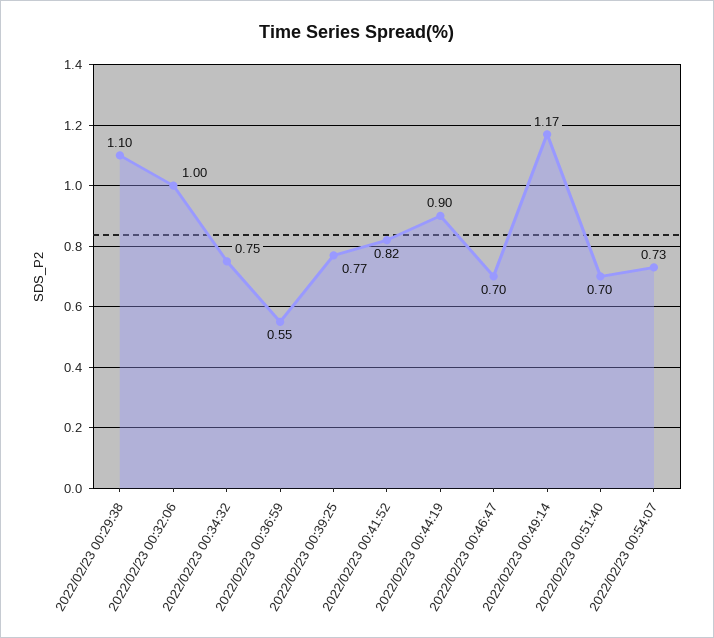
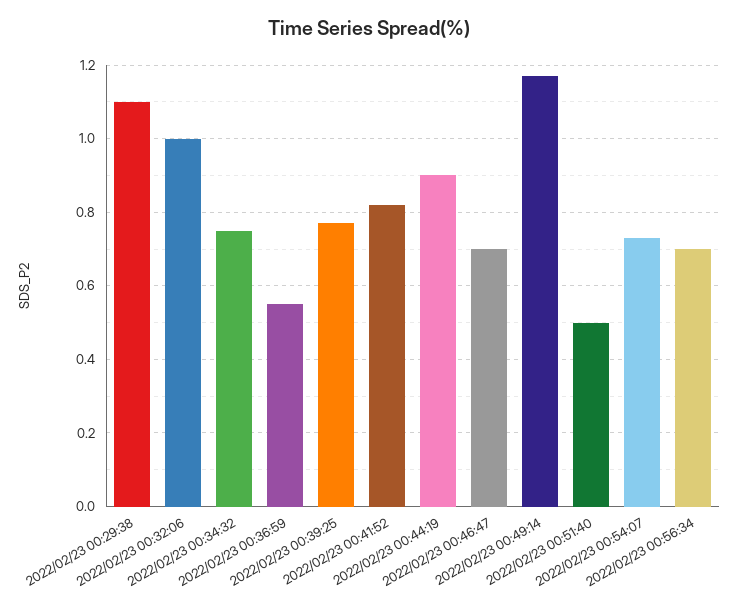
2022/02/23 00:51:40: 0.7 -> 0.5
2022/02/23 00:56:34: none -> 0.7

